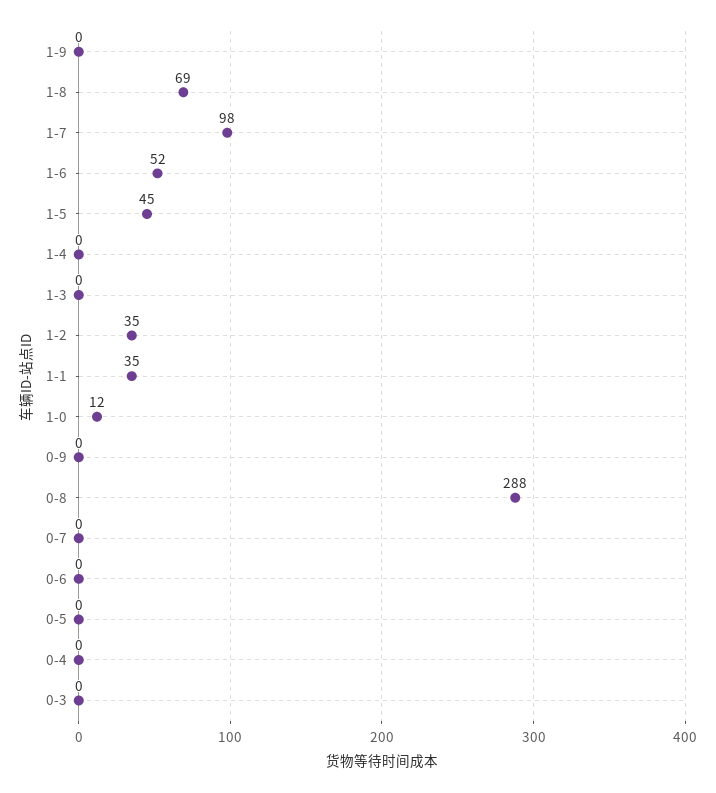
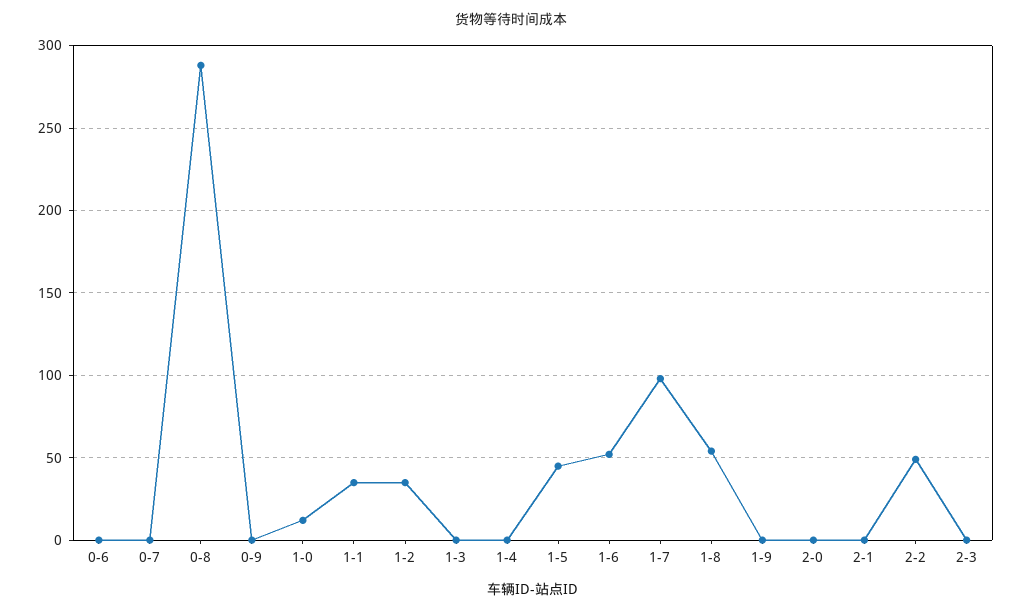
1-8: 69 -> 55
0-5: 0 -> none
0-4: 0 -> none
0-3: 0 -> none
2-0: none -> 0
2-1: none -> 0
2-2: none -> 50
2-3: none -> 0

